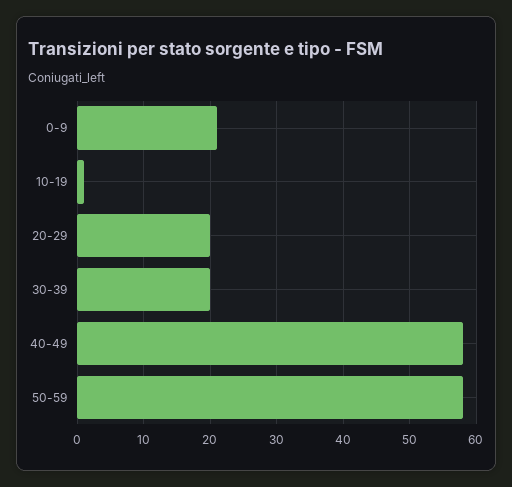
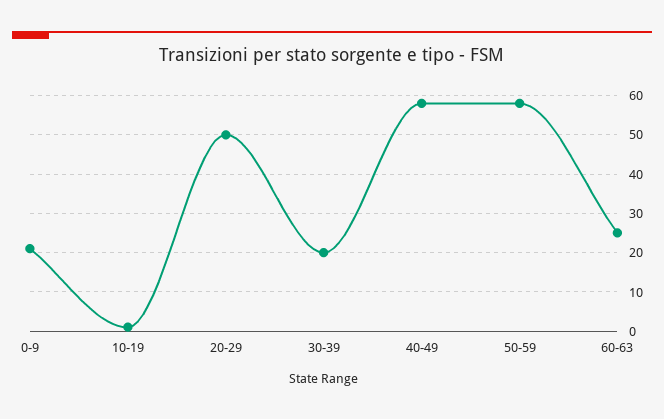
20-29: 20 -> 50
60-63: none -> 25

